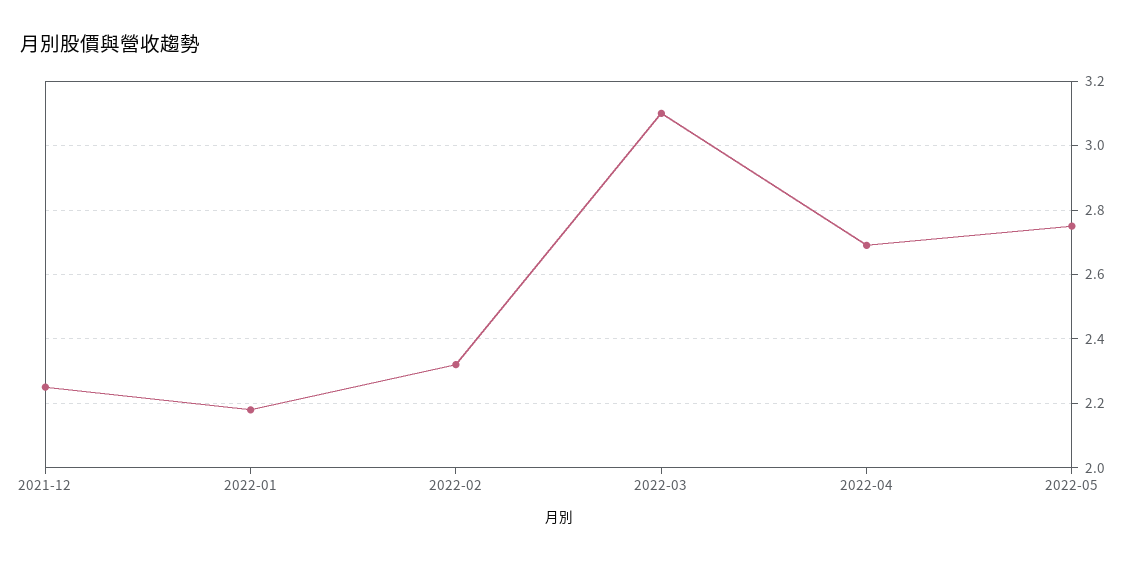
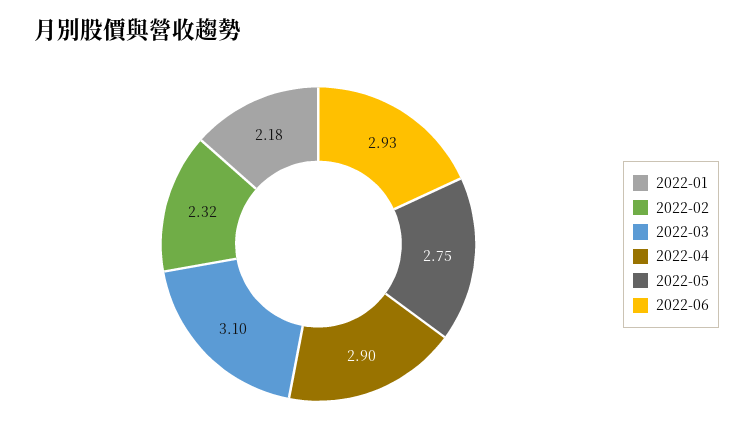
2021-12: 2.25 -> none
2022-04: 2.7 -> 2.9
2022-06: none -> 2.93

